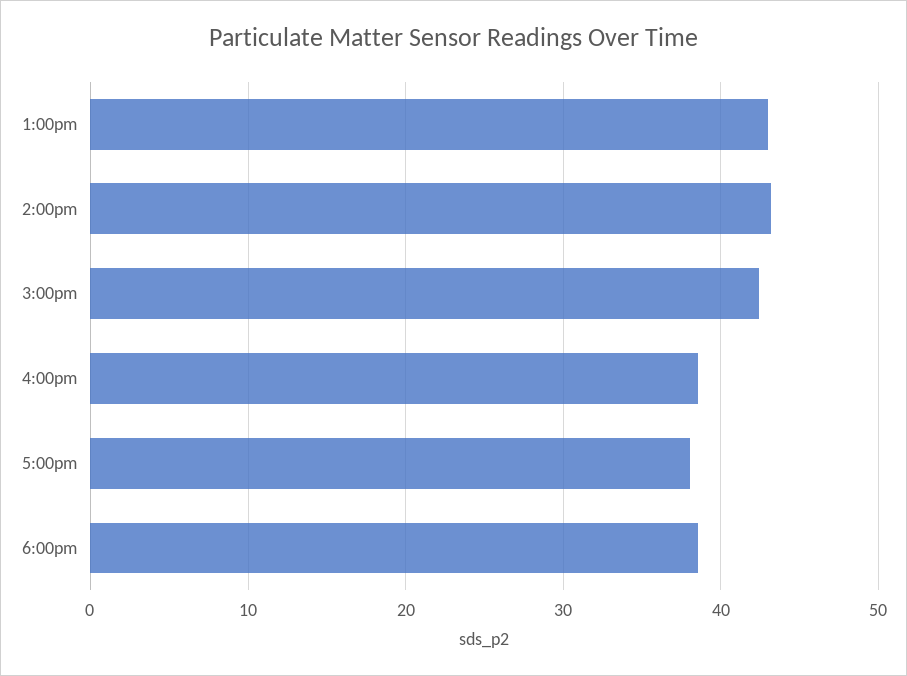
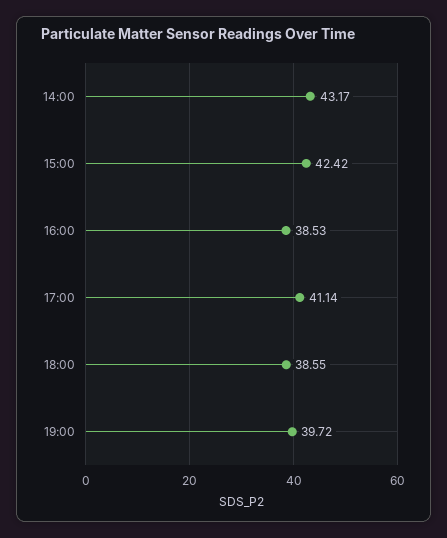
1:00pm: 43 -> none
5:00pm: 38 -> 41.14
19:00: none -> 39.72

